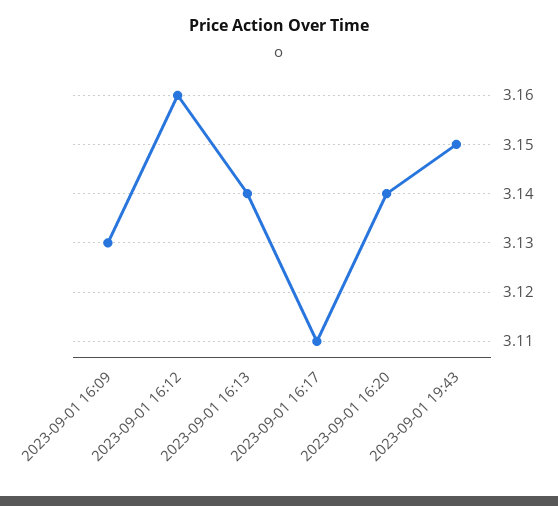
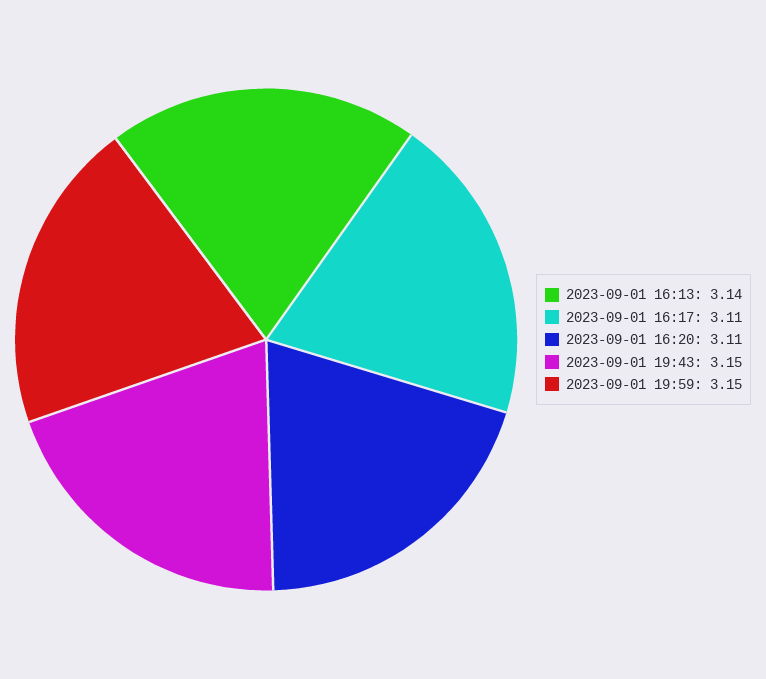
2023-09-01 16:09: 3.13 -> none
2023-09-01 16:12: 3.16 -> none
2023-09-01 16:20: 3.14 -> 3.11
2023-09-01 19:59: none -> 3.15

